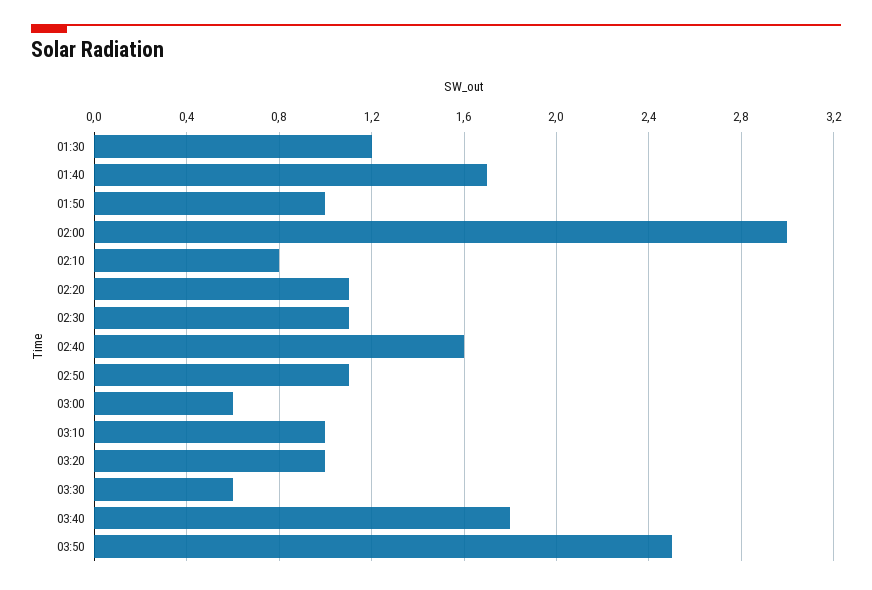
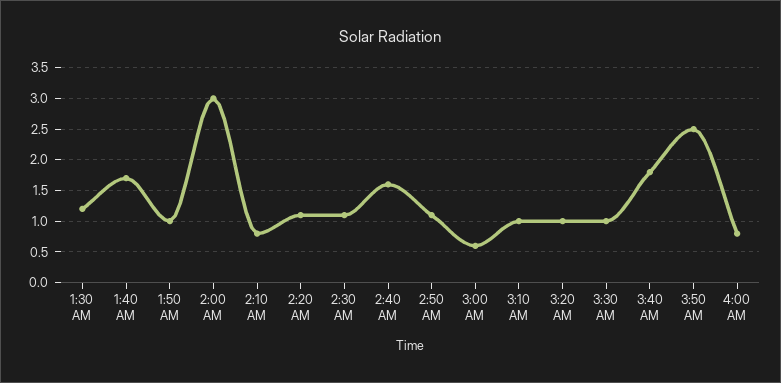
03:30: 0.6 -> 1
4:00 AM: none -> 0.8

